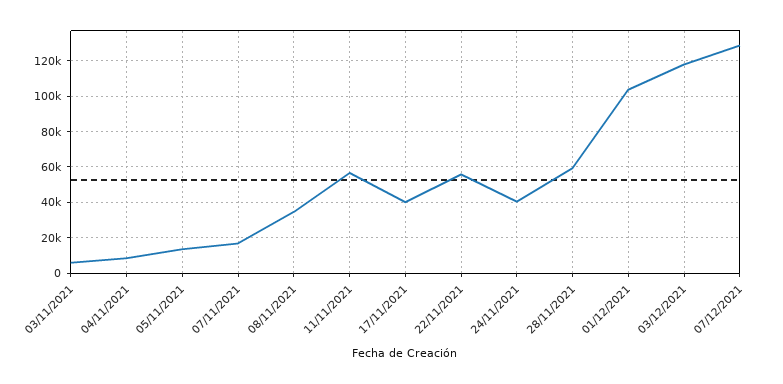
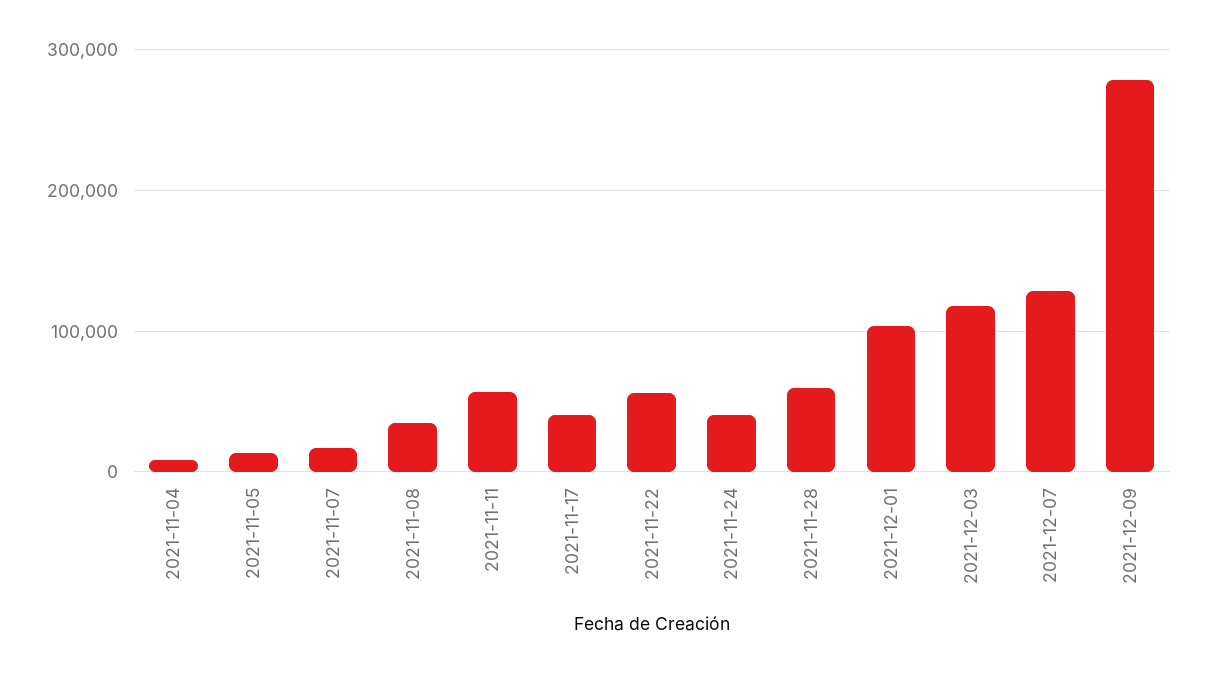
03/11/2021: 5000 -> none
2021-12-09: none -> 280000

